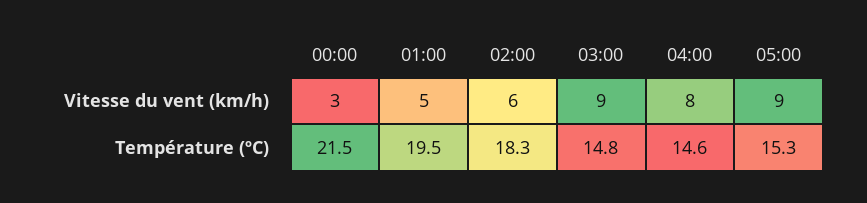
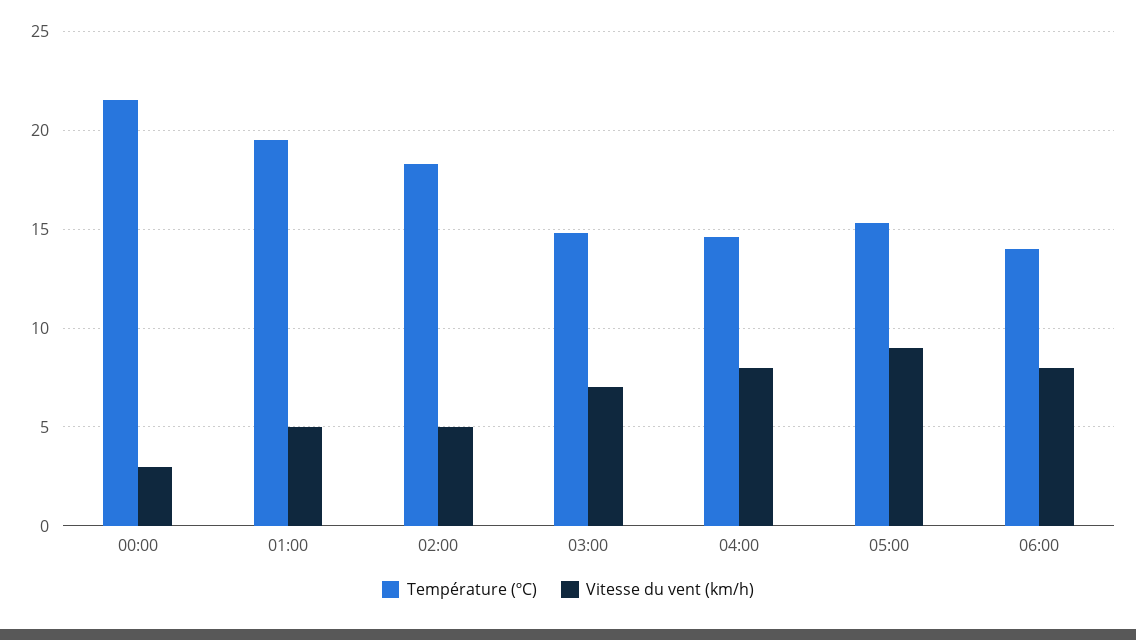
Vitesse du vent (km/h), 02:00: 6 -> 5
Vitesse du vent (km/h), 03:00: 9 -> 7
Température (ºC), 06:00: none -> 14
Vitesse du vent (km/h), 06:00: none -> 8

